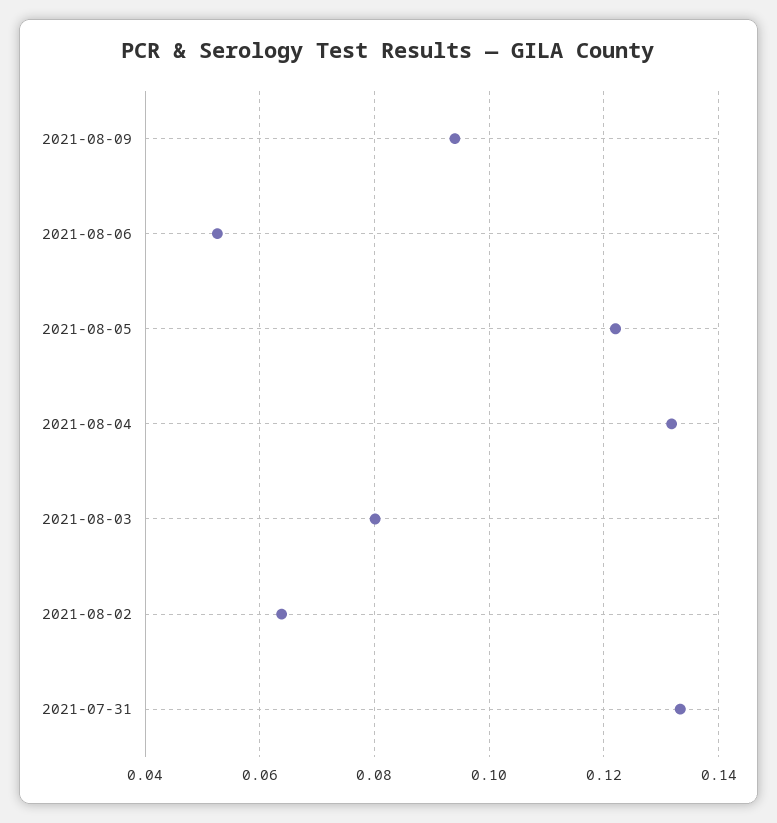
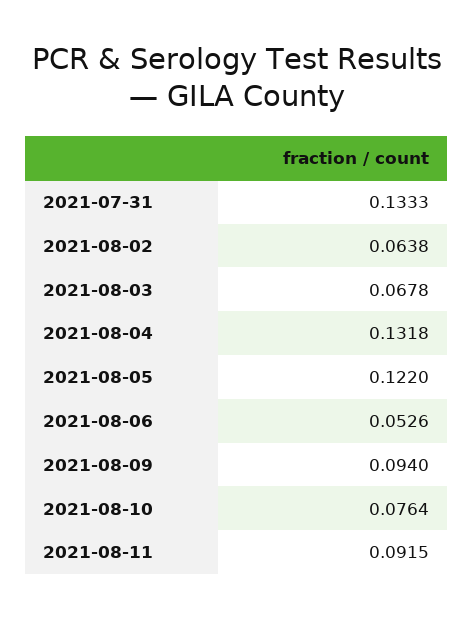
2021-08-03: 0.08 -> 0.0678
2021-08-10: none -> 0.0764
2021-08-11: none -> 0.0915

